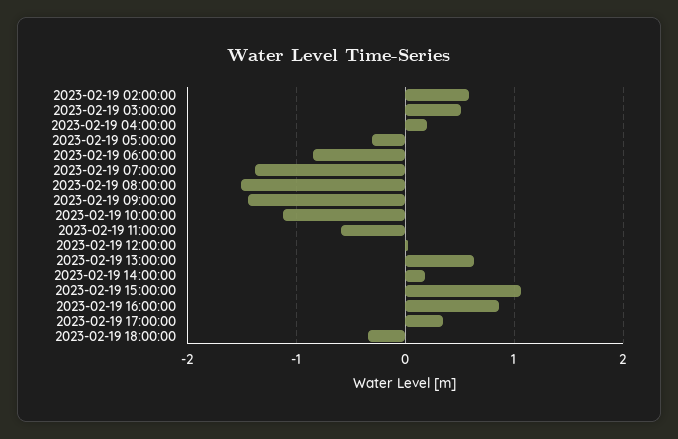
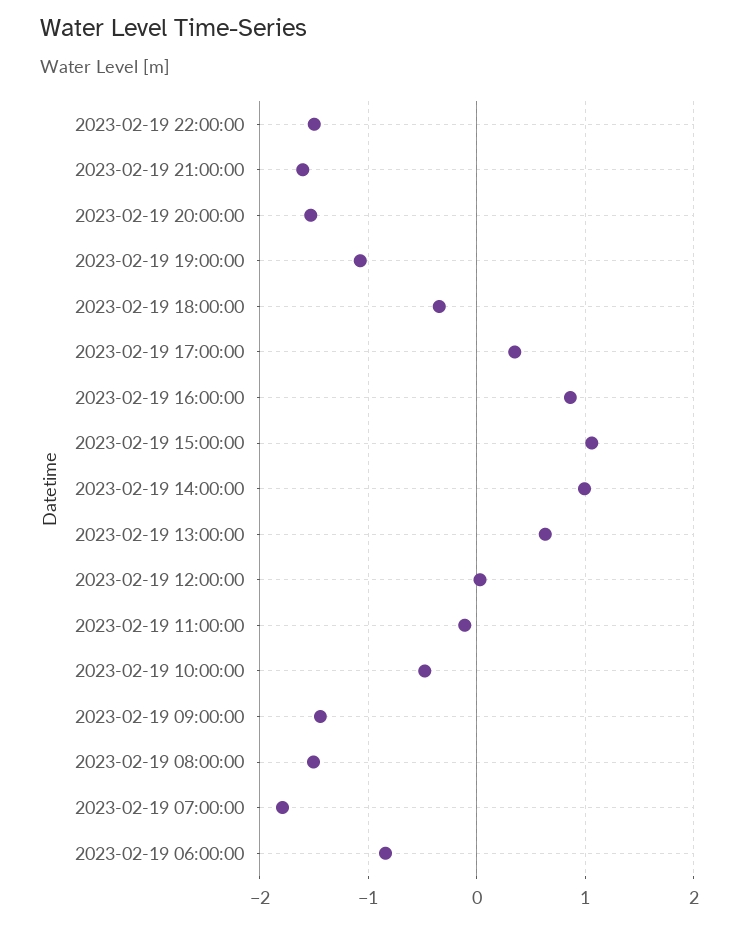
2023-02-19 02:00:00: 0.6 -> none
2023-02-19 03:00:00: 0.5 -> none
2023-02-19 04:00:00: 0.2 -> none
2023-02-19 05:00:00: -0.3 -> none
2023-02-19 07:00:00: -1.4 -> -1.8
2023-02-19 10:00:00: -1.1 -> -0.5
2023-02-19 11:00:00: -0.6 -> -0.1
2023-02-19 14:00:00: 0.2 -> 1
2023-02-19 22:00:00: none -> -1.5
2023-02-19 21:00:00: none -> -1.6
2023-02-19 20:00:00: none -> -1.5
2023-02-19 19:00:00: none -> -1.1

